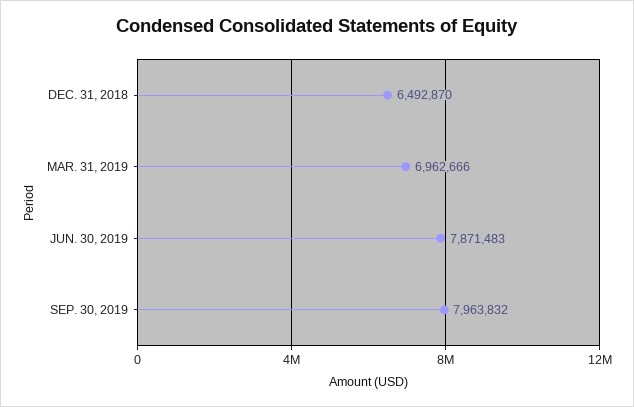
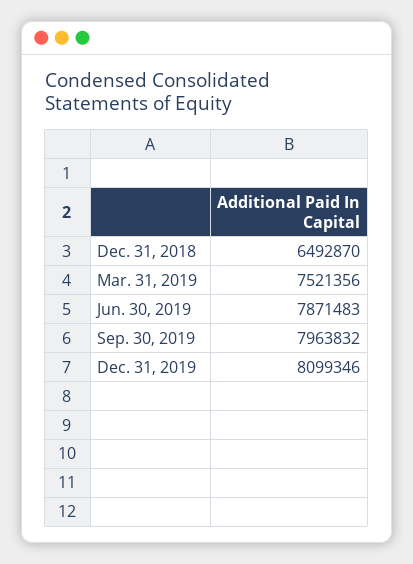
MAR. 31, 2019: 6962666 -> 7521356
Dec. 31, 2019: none -> 8099346

